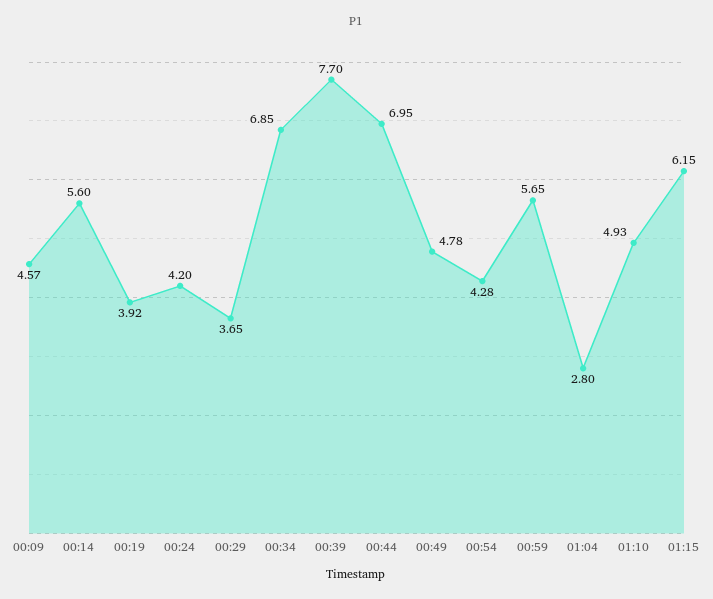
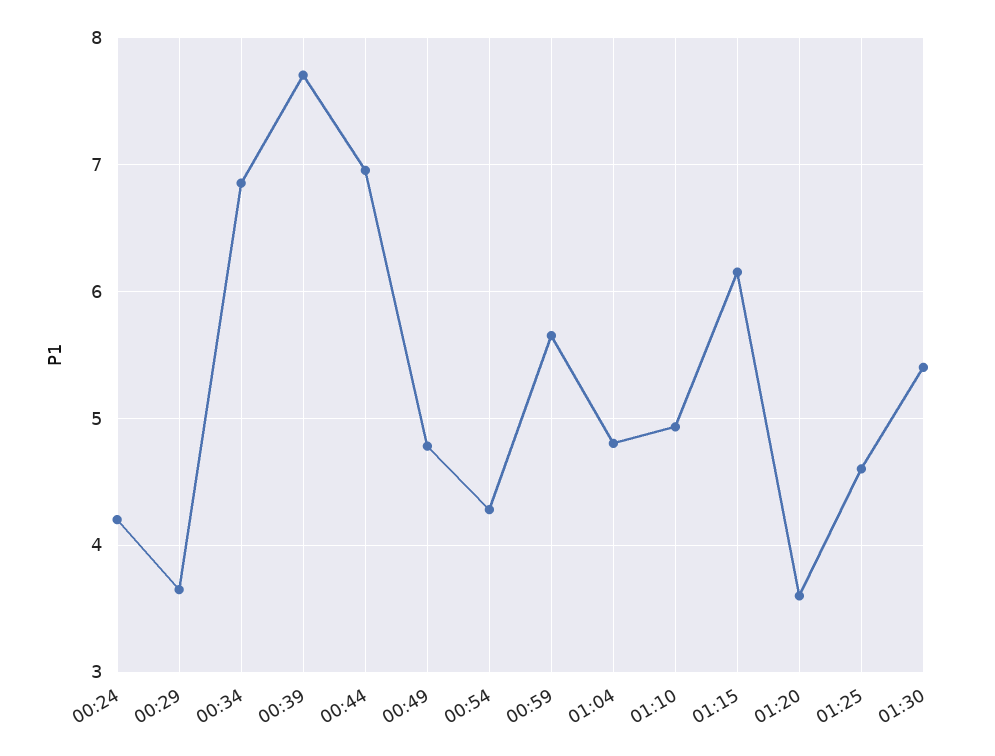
00:09: 4.57 -> none
00:14: 5.6 -> none
00:19: 3.92 -> none
01:04: 2.8 -> 4.8
01:20: none -> 3.6
01:25: none -> 4.6
01:30: none -> 5.4

